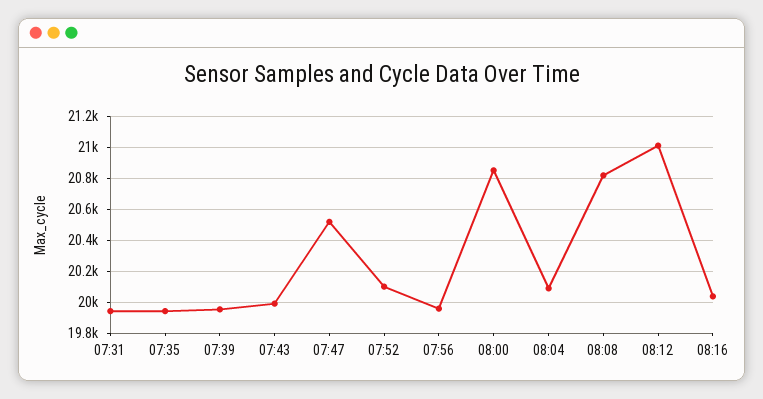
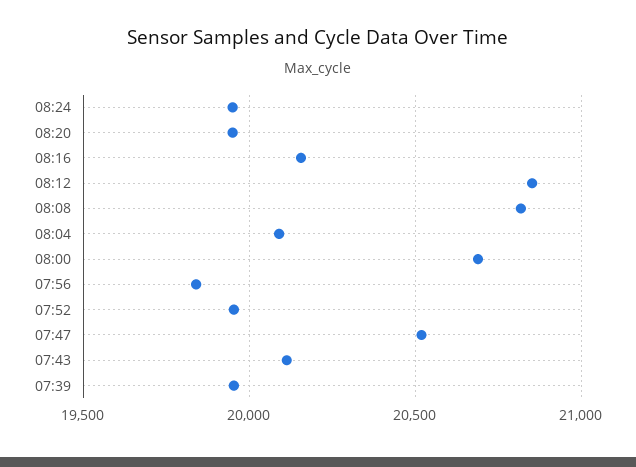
07:31: 19950 -> none
07:35: 19950 -> none
07:43: 20000 -> 20100
07:52: 20100 -> 19950
07:56: 19950 -> 19850
08:00: 20850 -> 20700
08:12: 21000 -> 20850
08:16: 20050 -> 20150
08:24: none -> 19950
08:20: none -> 19950

